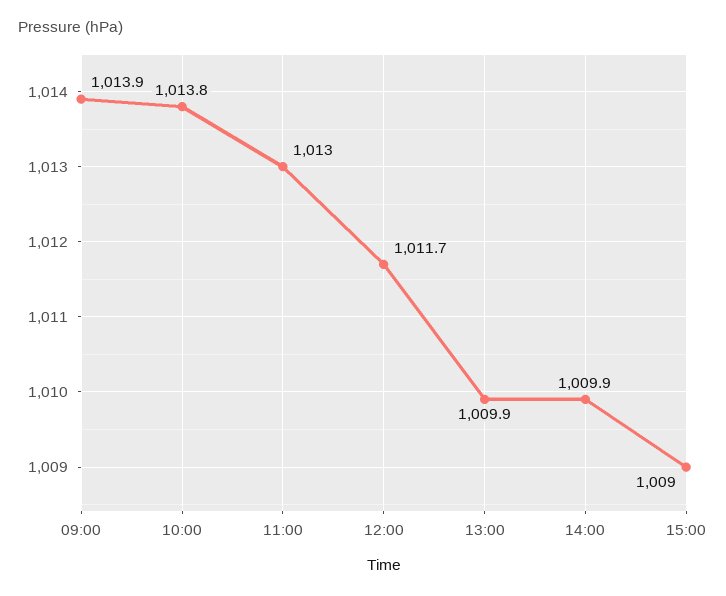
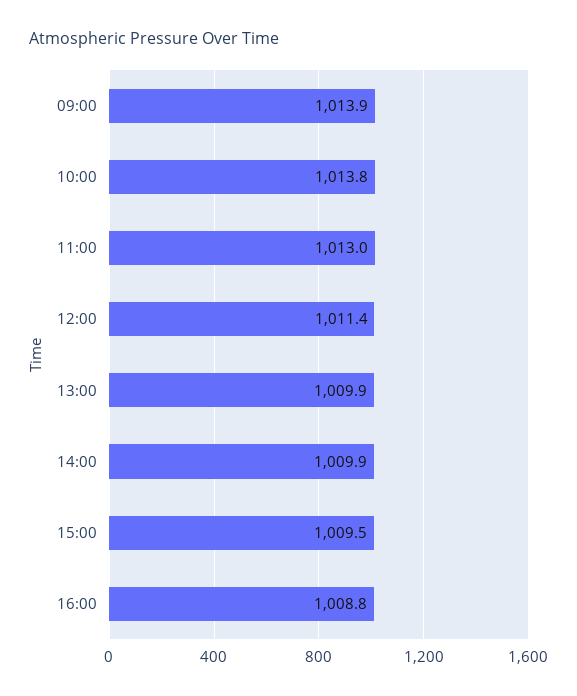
12:00: 1011.7 -> 1011.4
15:00: 1009 -> 1009.5
16:00: none -> 1008.8

